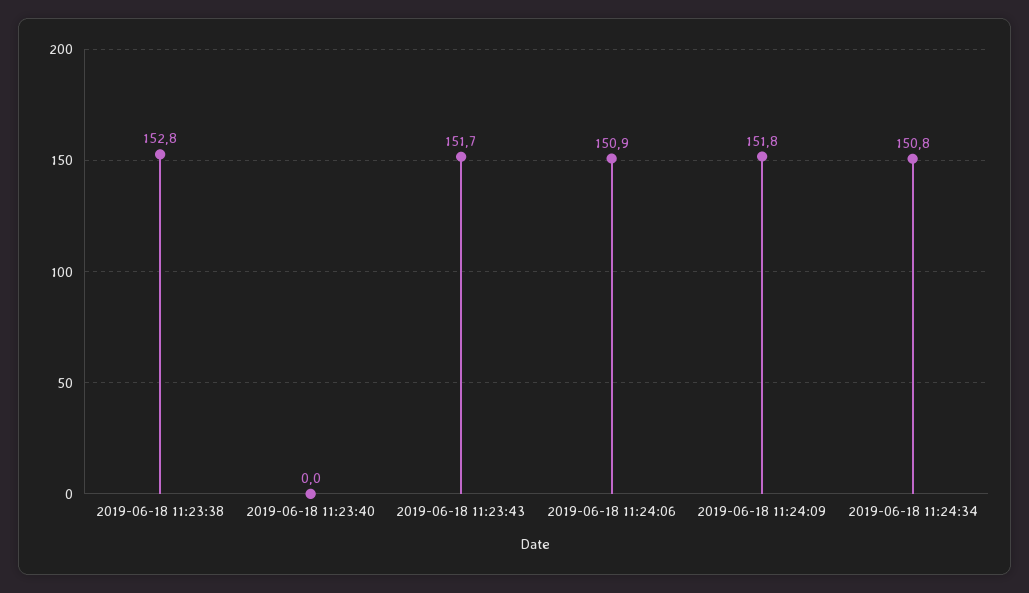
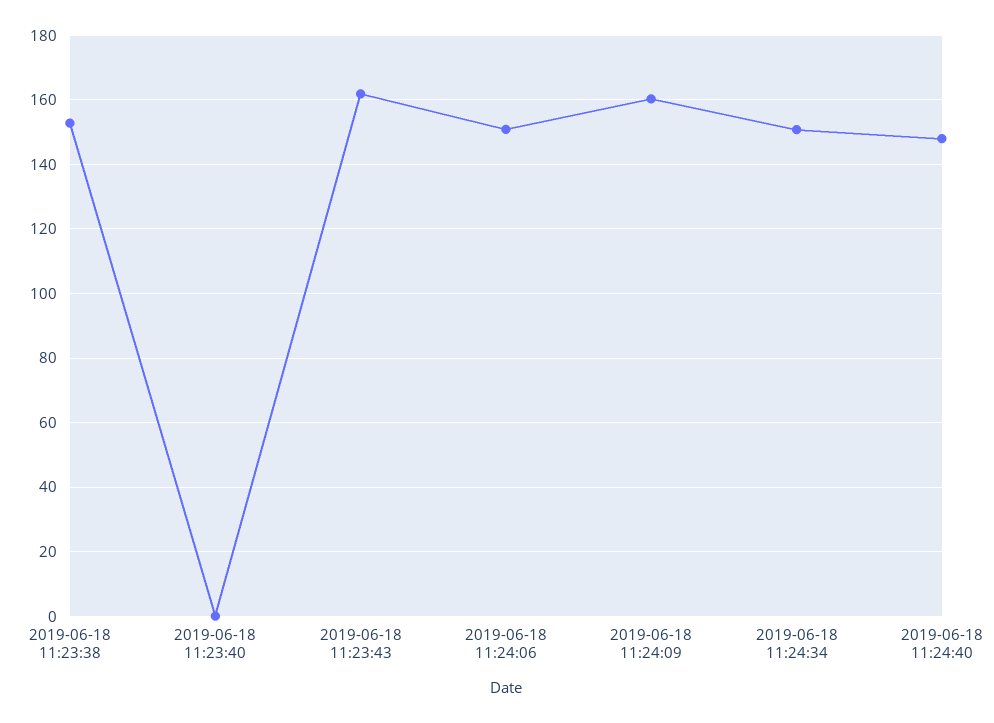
2019-06-18 11:23:43: 151.7 -> 162
2019-06-18 11:24:09: 151.8 -> 160
2019-06-18 11:24:40: none -> 148

